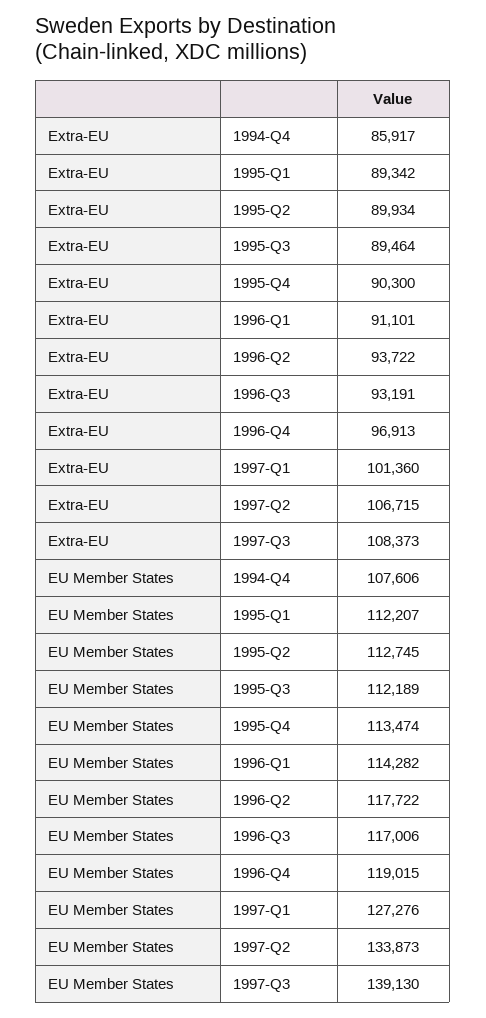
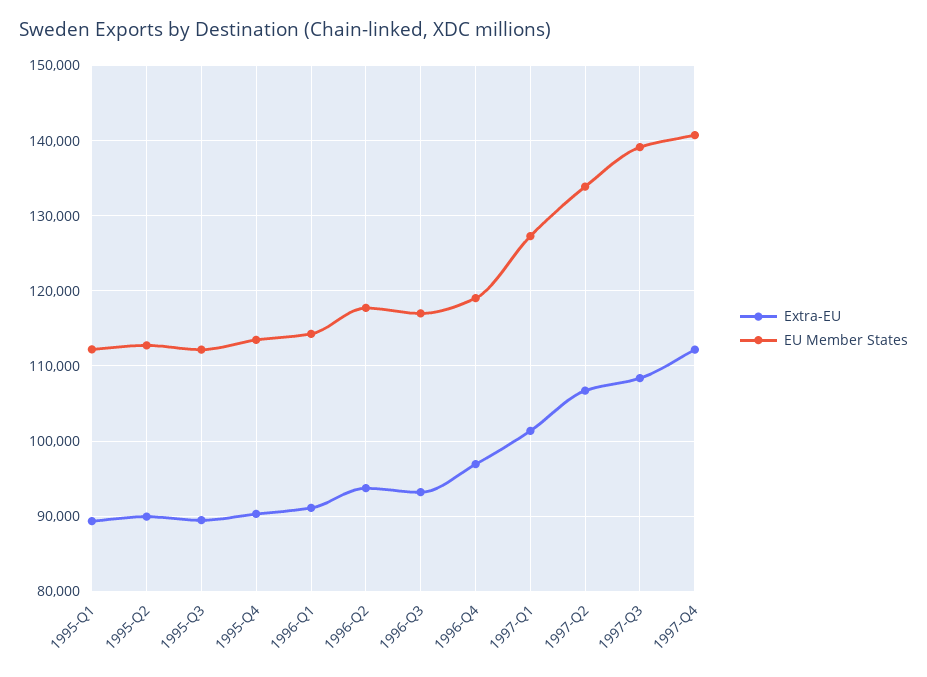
Extra-EU, 1994-Q4: 85917 -> none
EU Member States, 1994-Q4: 107606 -> none
Extra-EU, 1997-Q4: none -> 112000
EU Member States, 1997-Q4: none -> 141000

